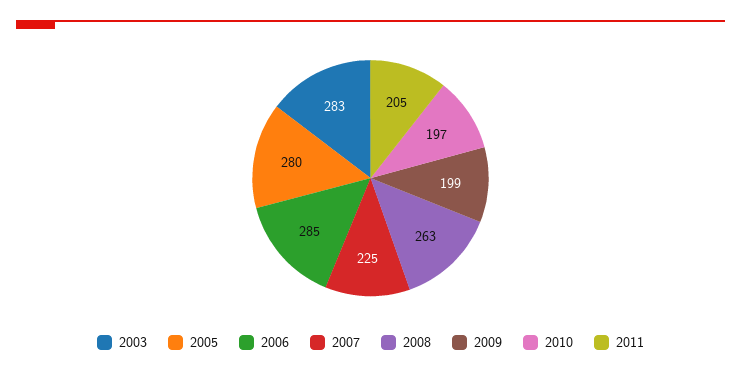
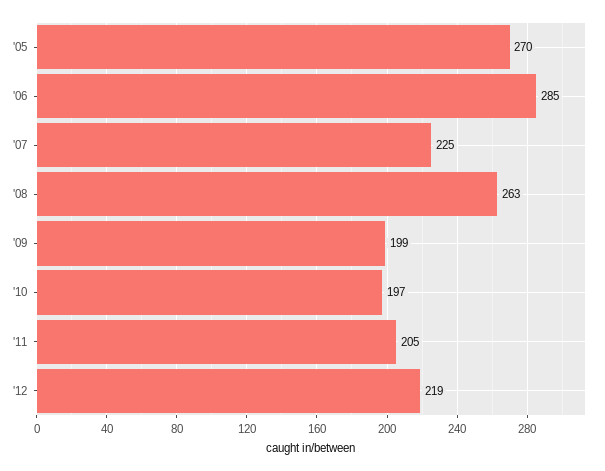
2003: 283 -> none
2005: 280 -> 270
'12: none -> 219

